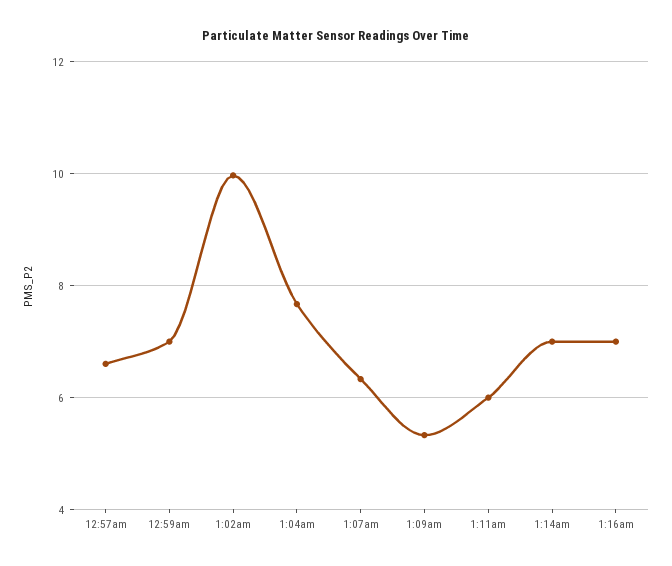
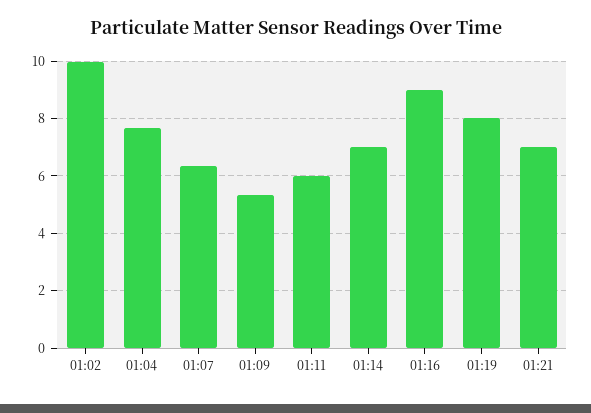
12:57am: 6.6 -> none
12:59am: 7 -> none
1:16am: 7 -> 9
01:19: none -> 8
01:21: none -> 7

